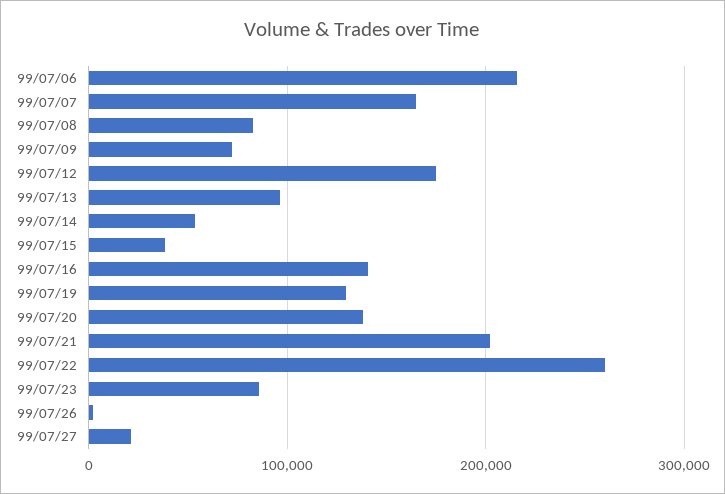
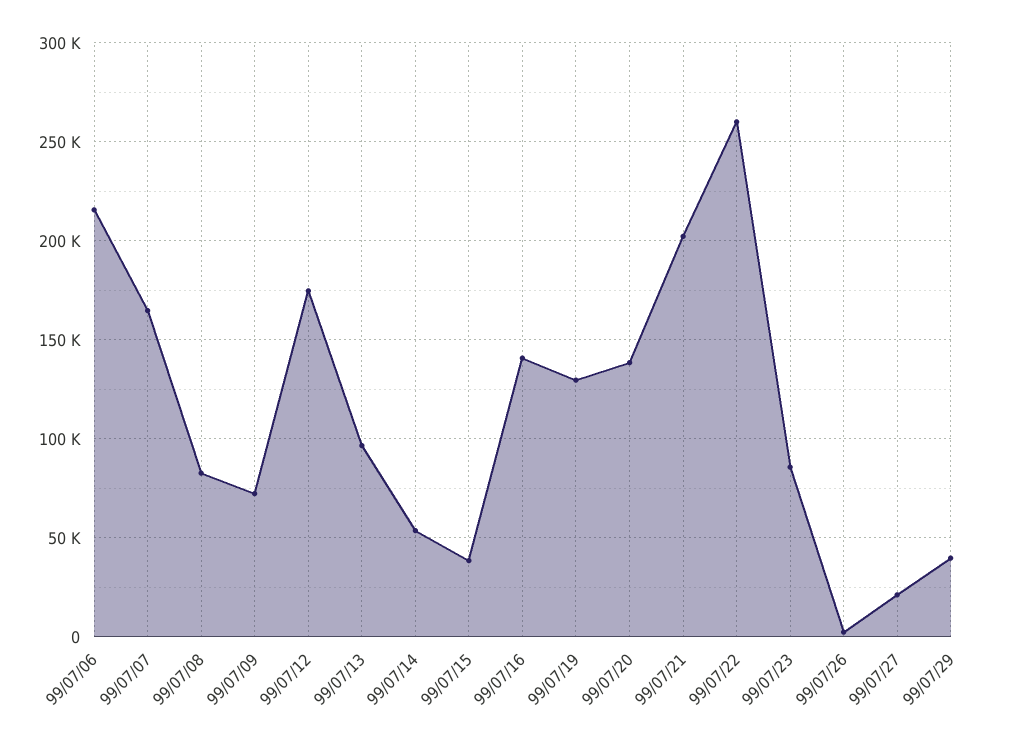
99/07/29: none -> 40000

